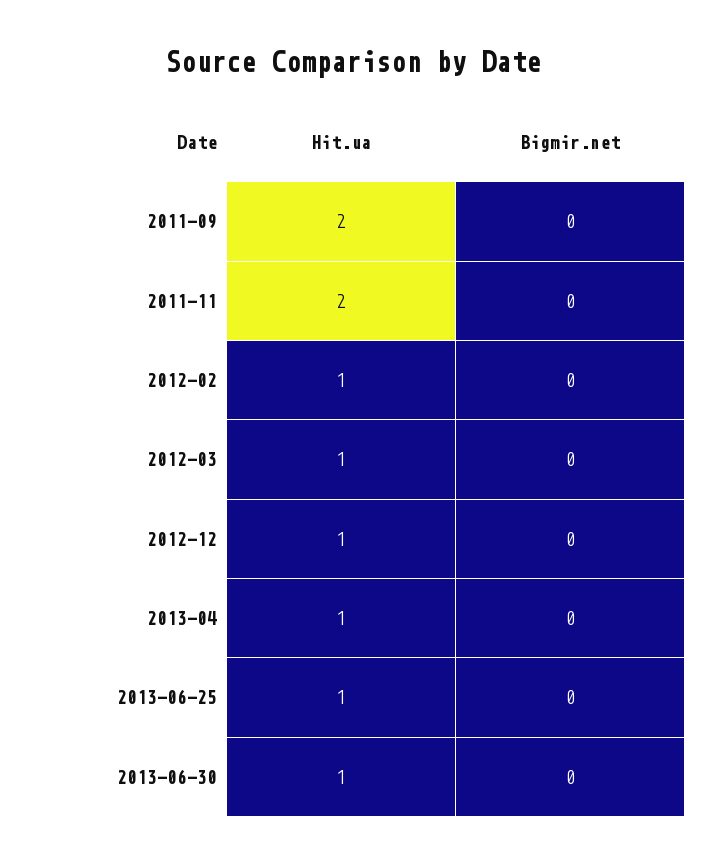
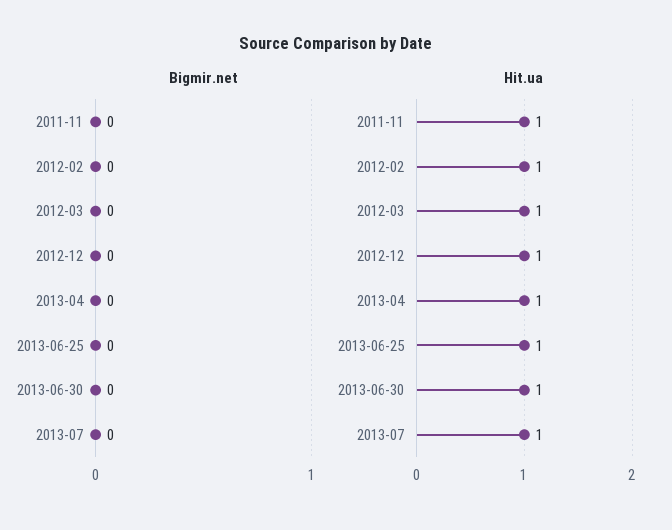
Hit.ua, 2011-09: 2 -> none
Bigmir.net, 2011-09: 0 -> none
Hit.ua, 2011-11: 2 -> 1
Bigmir.net, 2013-07: none -> 0
Hit.ua, 2013-07: none -> 1

